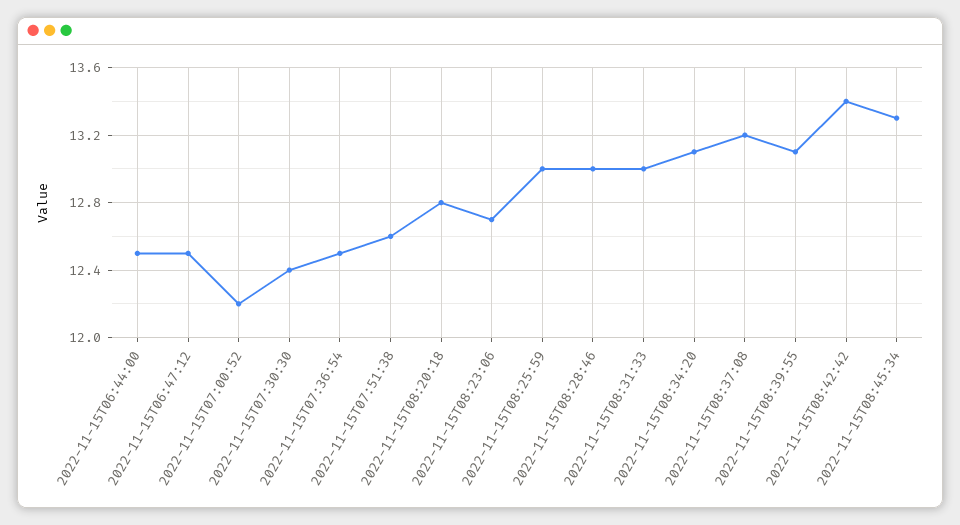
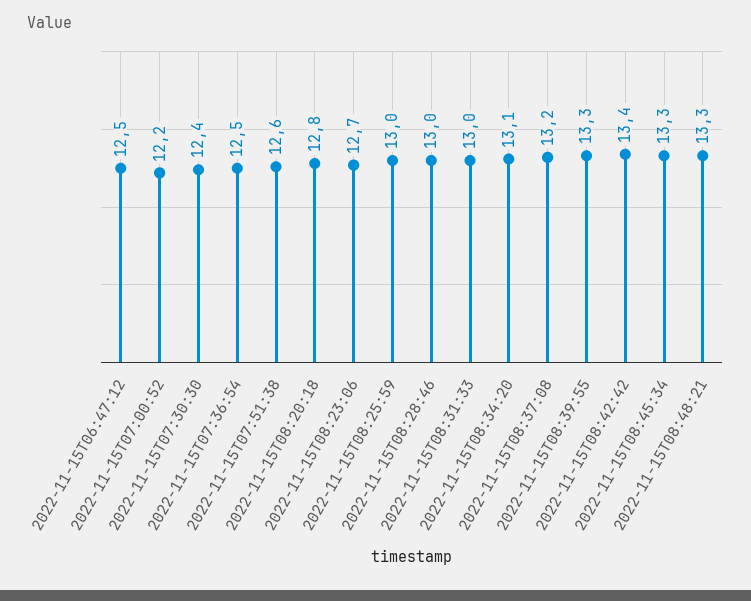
2022-11-15T06:44:00: 12.5 -> none
2022-11-15T08:39:55: 13.1 -> 13.3
2022-11-15T08:48:21: none -> 13.3

